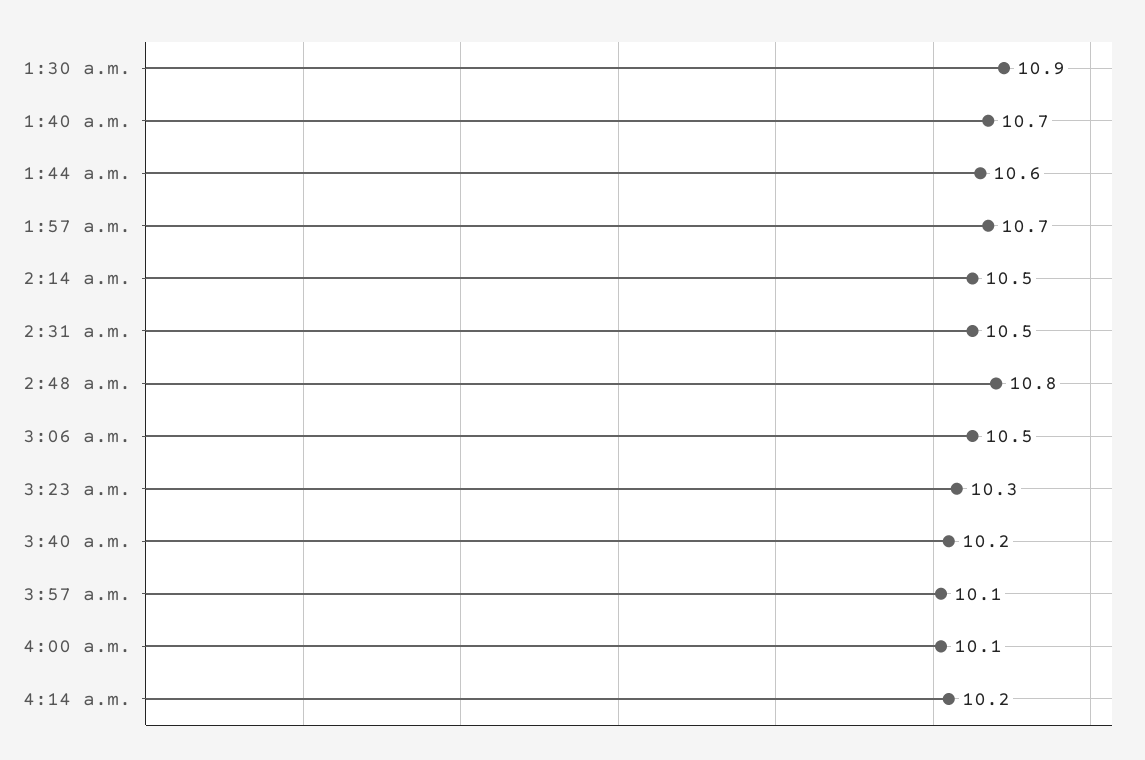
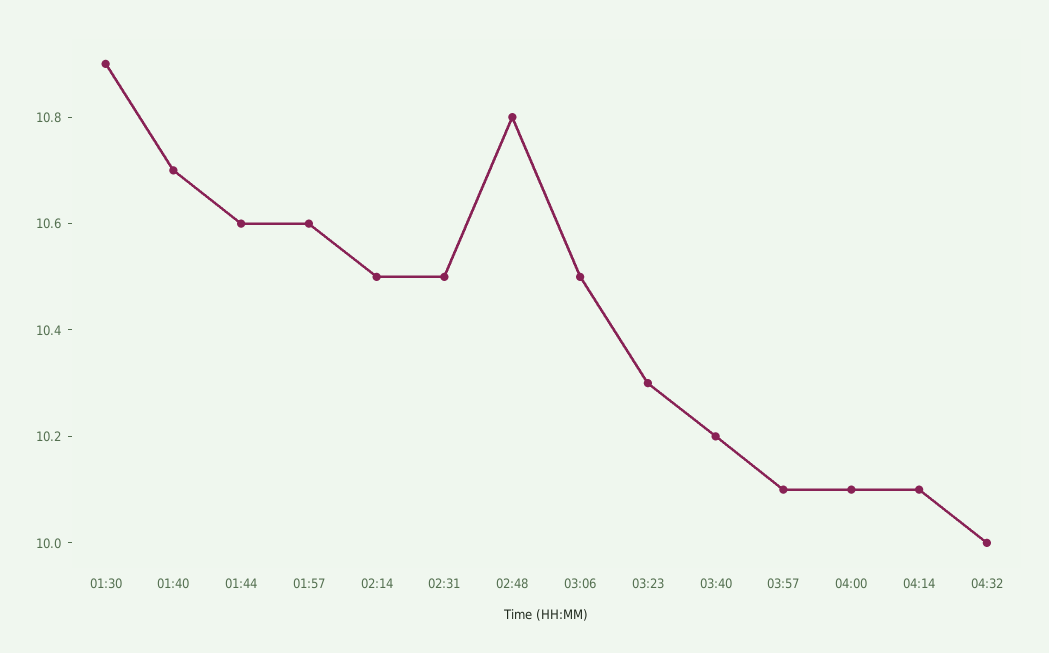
1:57 a.m.: 10.7 -> 10.6
4:14 a.m.: 10.2 -> 10.1
04:32: none -> 10

